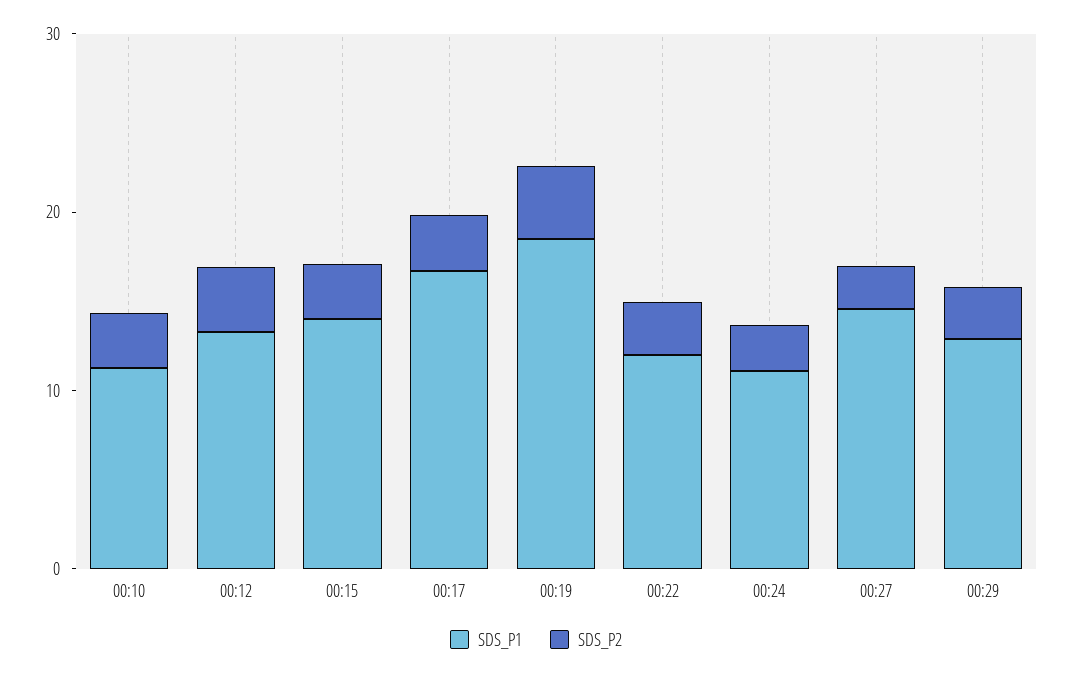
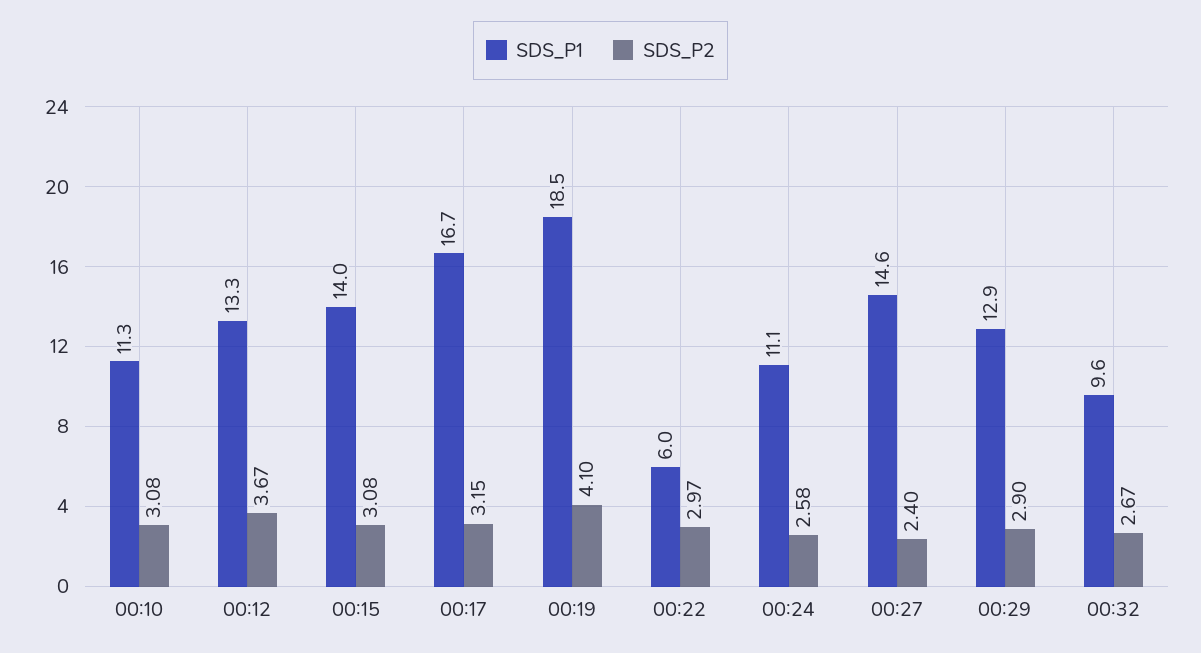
SDS_P1, 00:22: 12 -> 6
SDS_P1, 00:32: none -> 9.6
SDS_P2, 00:32: none -> 2.67

